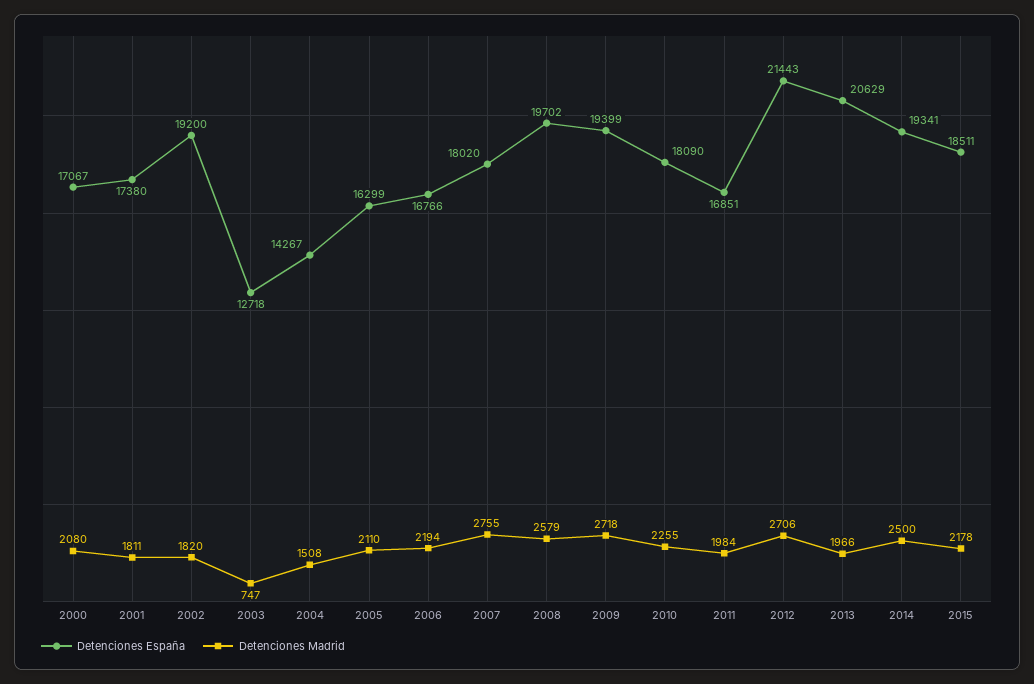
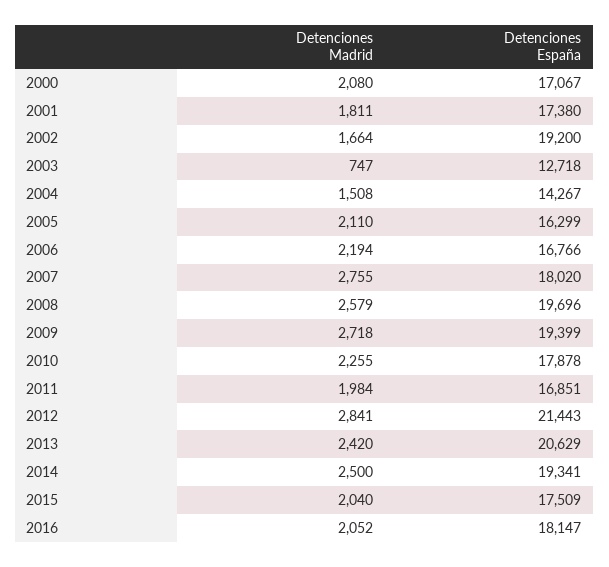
Detenciones Madrid, 2002: 1820 -> 1664
Detenciones España, 2008: 19702 -> 19696
Detenciones España, 2010: 18090 -> 17878
Detenciones Madrid, 2012: 2706 -> 2841
Detenciones Madrid, 2013: 1966 -> 2420
Detenciones España, 2015: 18511 -> 17509
Detenciones Madrid, 2015: 2178 -> 2040
Detenciones Madrid, 2016: none -> 2052
Detenciones España, 2016: none -> 18147

